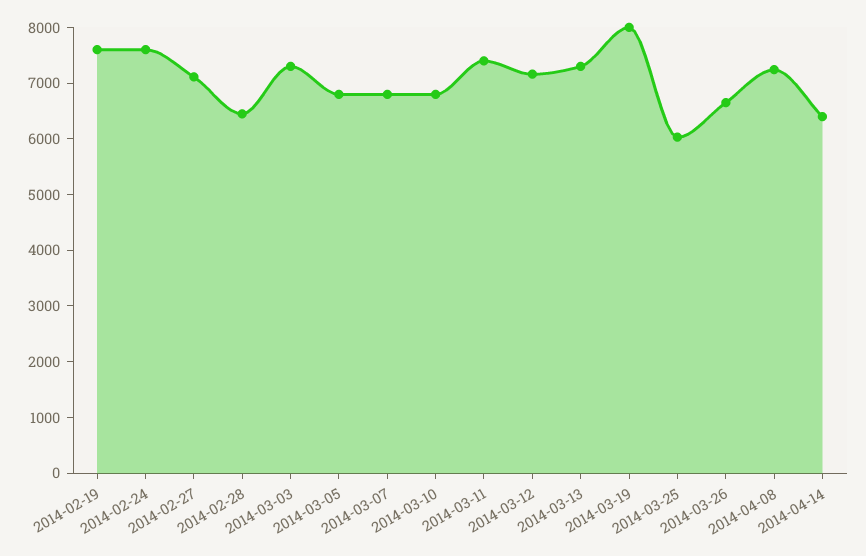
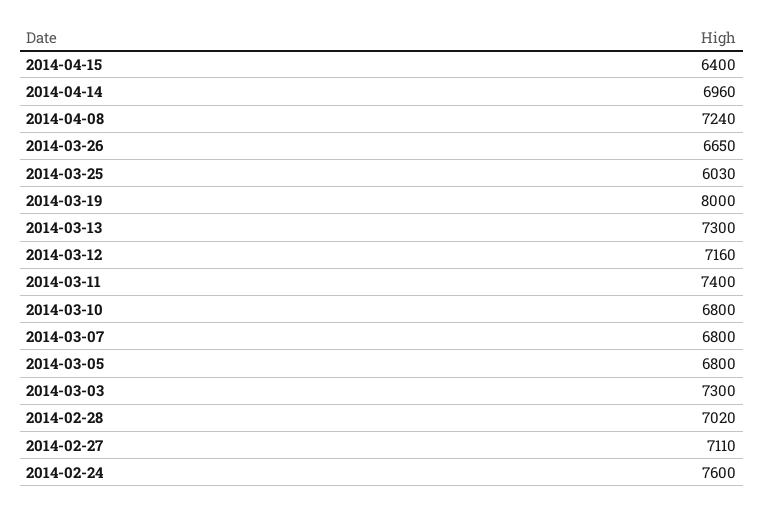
2014-02-19: 7600 -> none
2014-02-28: 6400 -> 7020
2014-04-14: 6400 -> 6960
2014-04-15: none -> 6400

